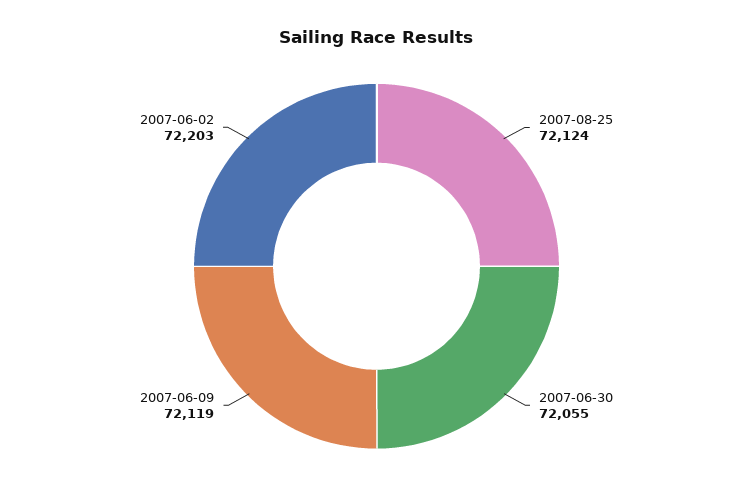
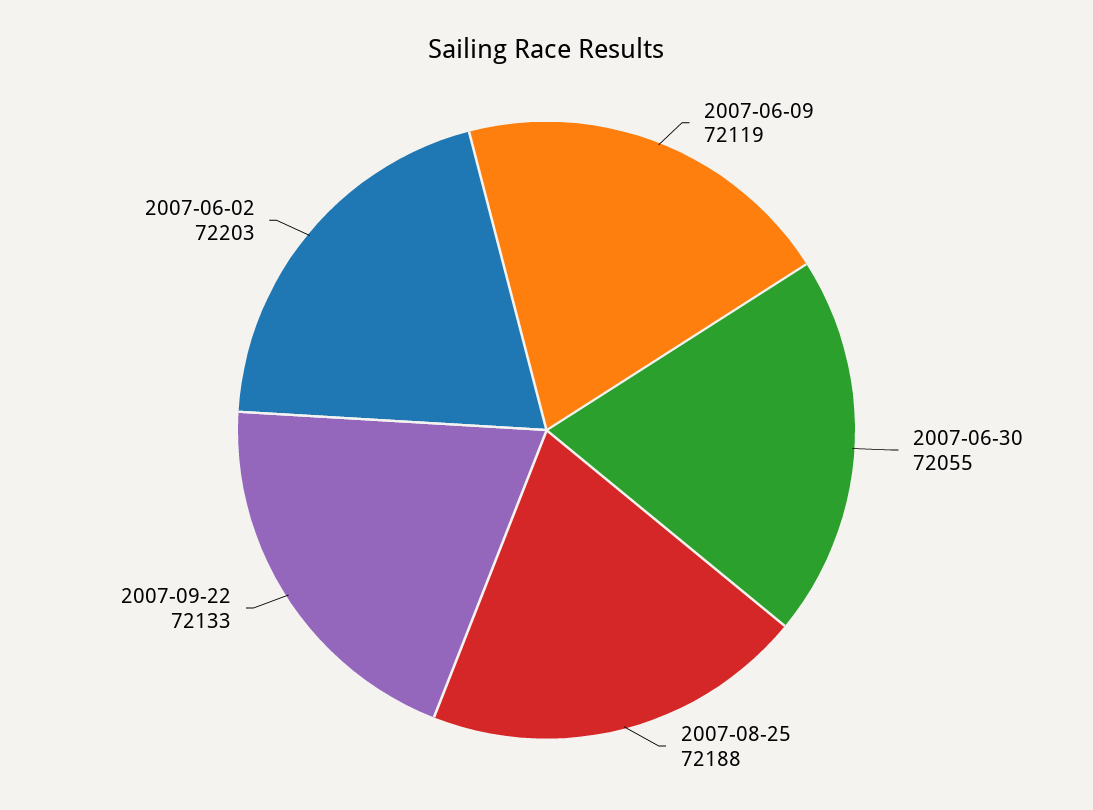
2007-08-25: 72124 -> 72188
2007-09-22: none -> 72133

